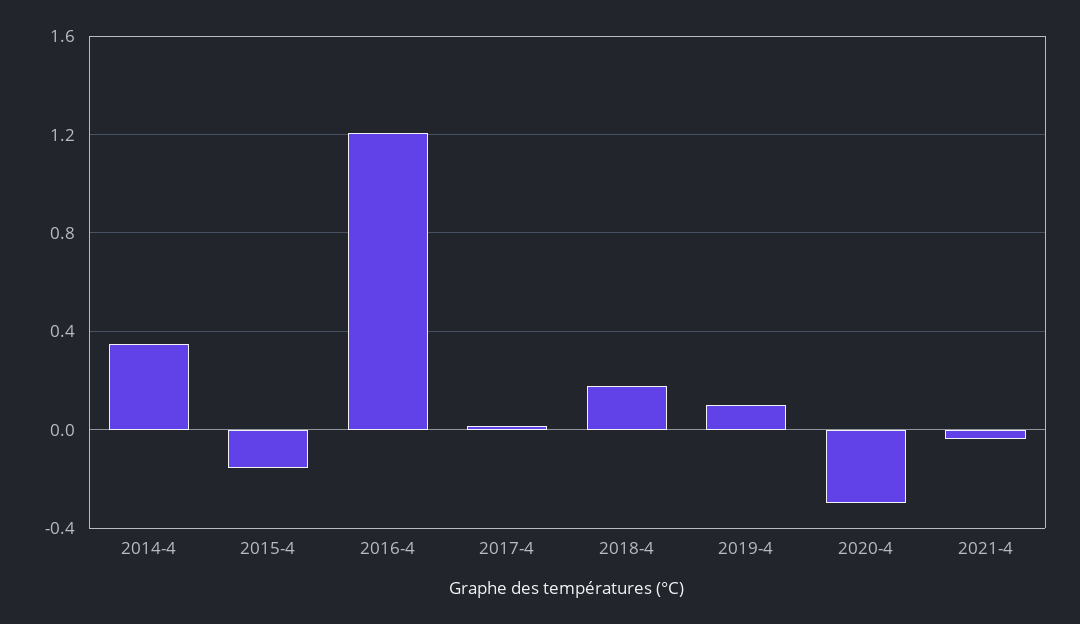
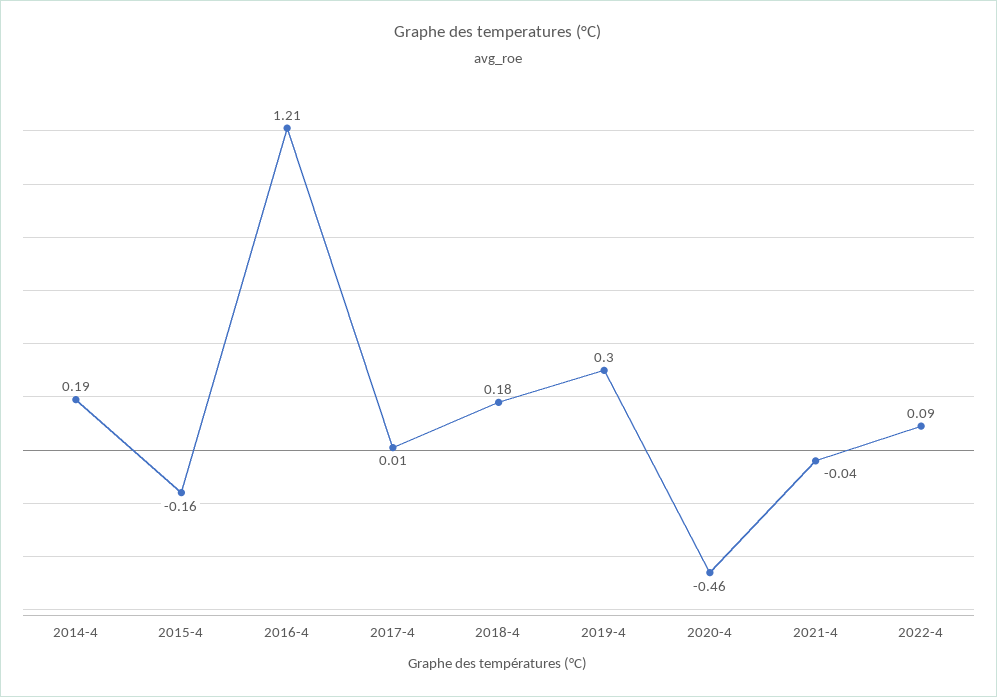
2014-4: 0.35 -> 0.19
2019-4: 0.1 -> 0.3
2020-4: -0.3 -> -0.46
2022-4: none -> 0.09

